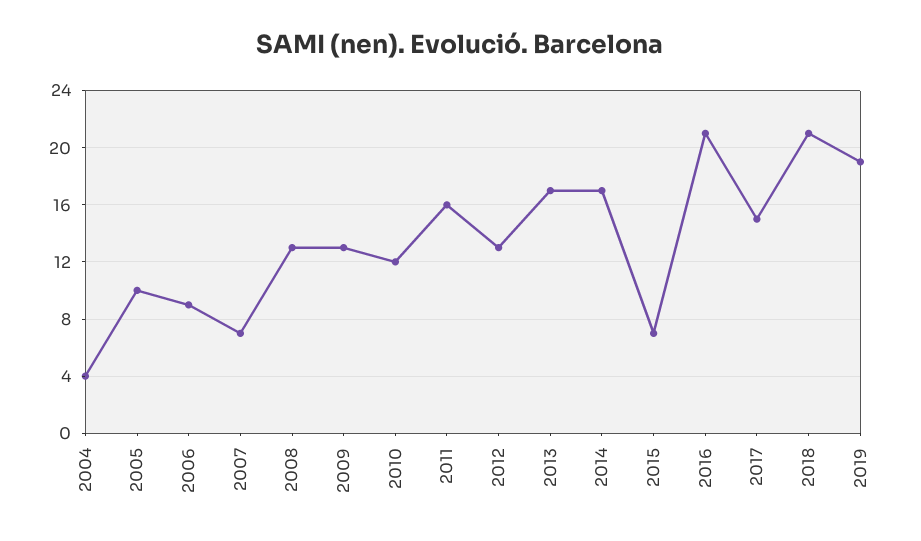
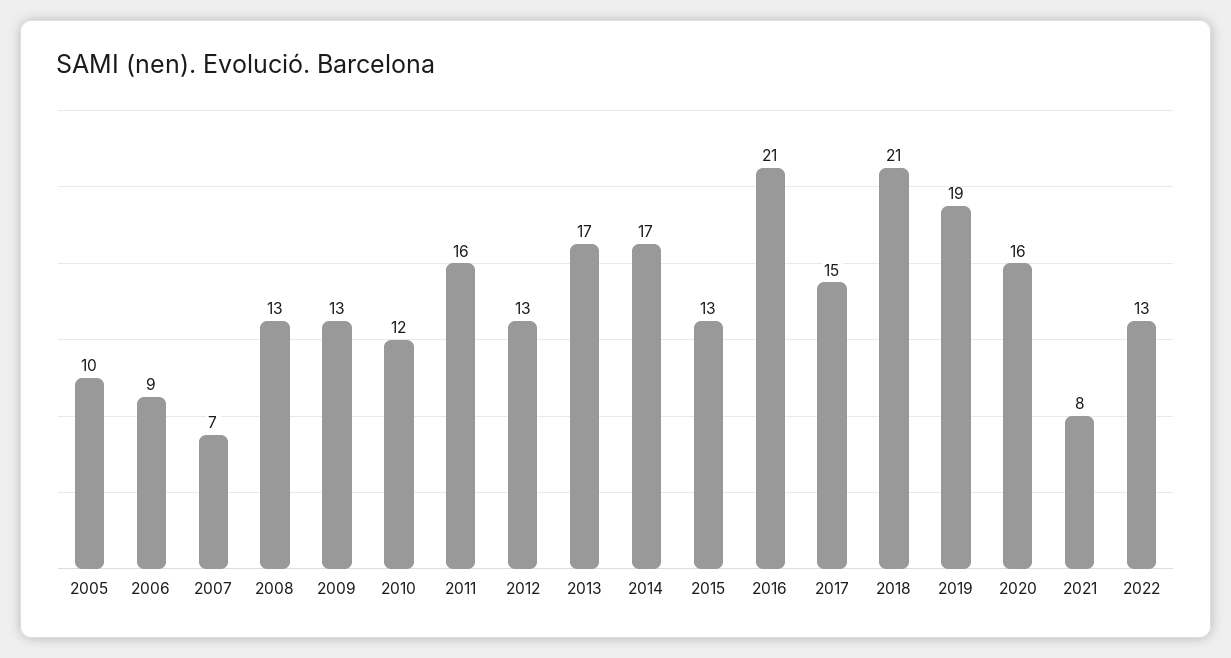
2004: 4 -> none
2015: 7 -> 13
2020: none -> 16
2021: none -> 8
2022: none -> 13

